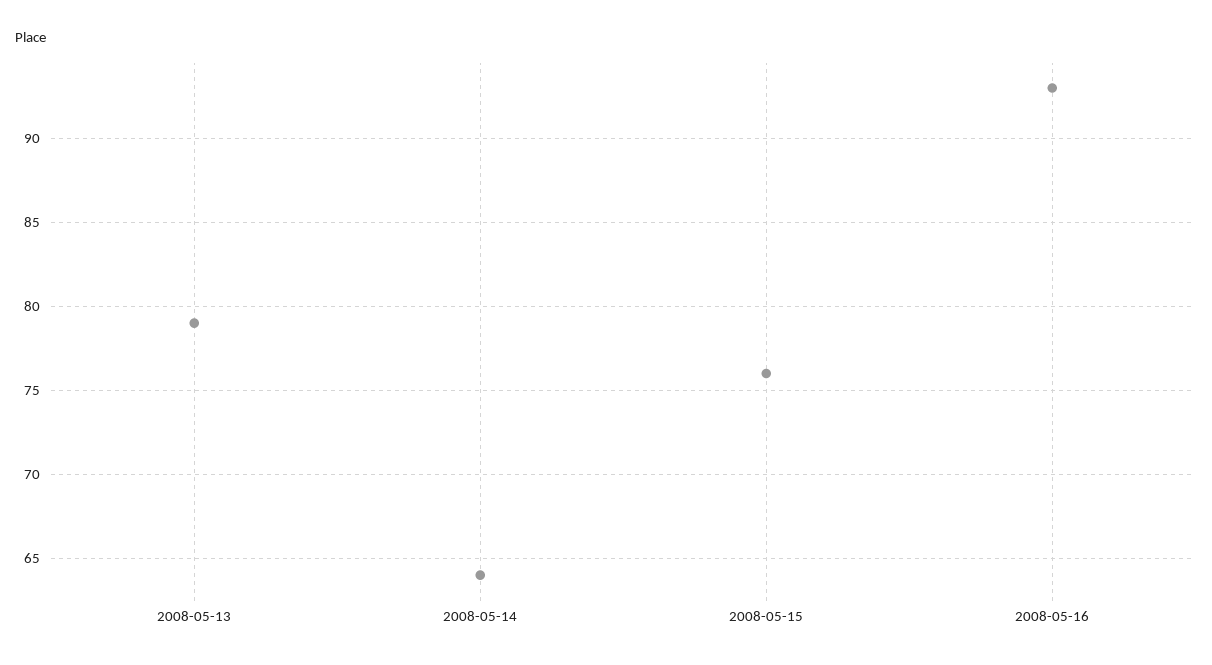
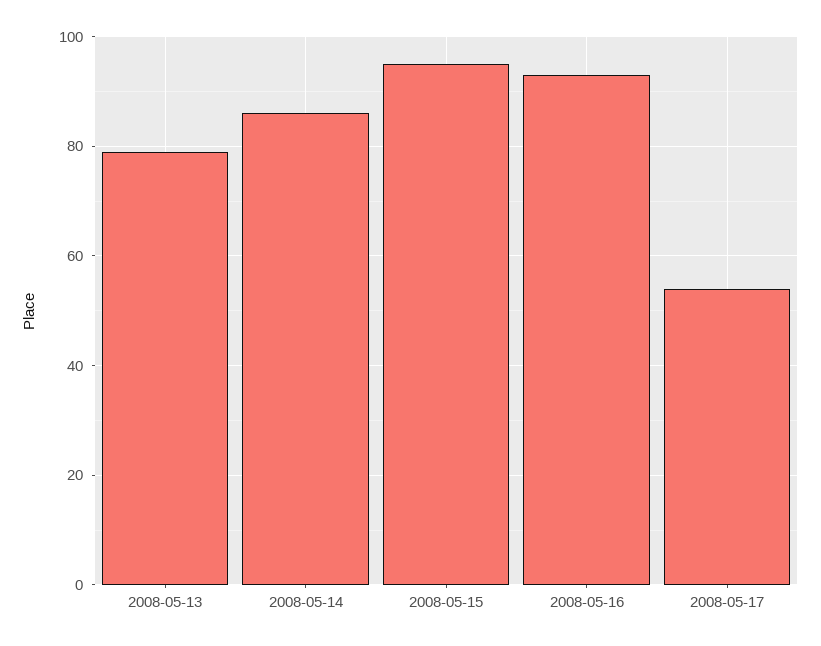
2008-05-14: 64 -> 85
2008-05-15: 76 -> 95
2008-05-17: none -> 55

